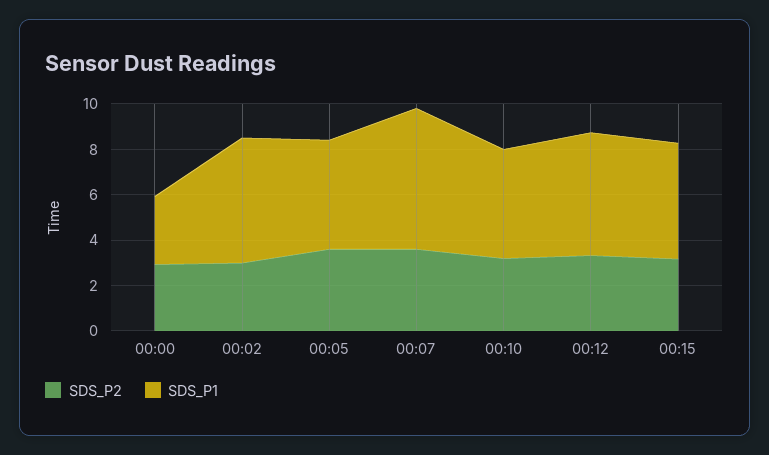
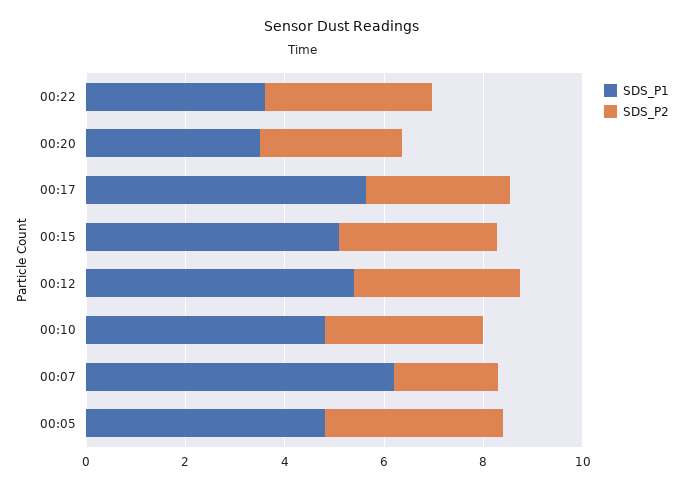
SDS_P2, 00:00: 3 -> none
SDS_P1, 00:00: 3 -> none
SDS_P2, 00:02: 3 -> none
SDS_P1, 00:02: 5.5 -> none
SDS_P2, 00:07: 3.5 -> 2
SDS_P1, 00:22: none -> 3.5
SDS_P2, 00:22: none -> 3.5
SDS_P1, 00:20: none -> 3.5
SDS_P2, 00:20: none -> 3
SDS_P1, 00:17: none -> 5.5
SDS_P2, 00:17: none -> 3

